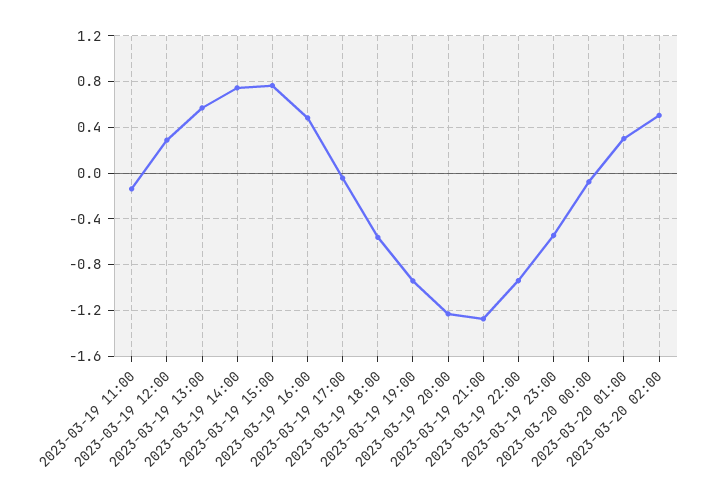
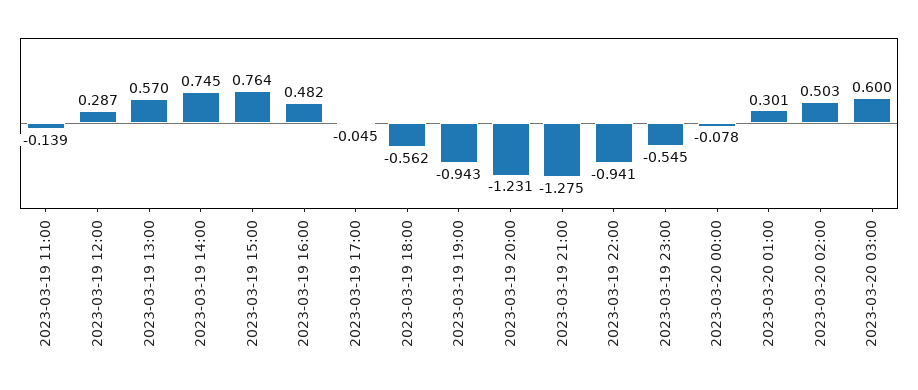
2023-03-20 03:00: none -> 0.6

